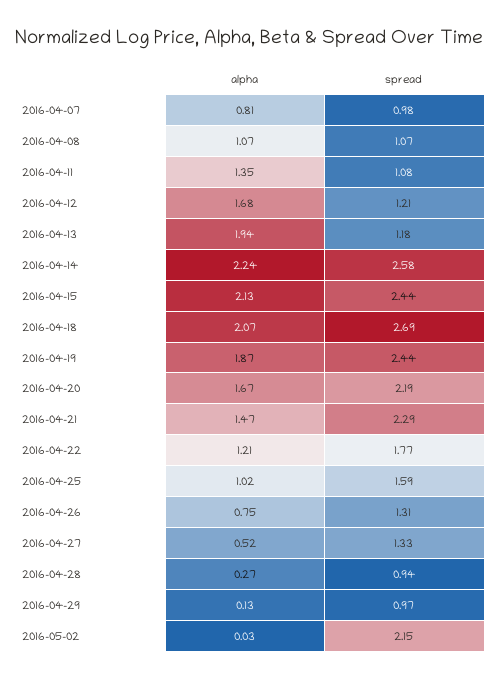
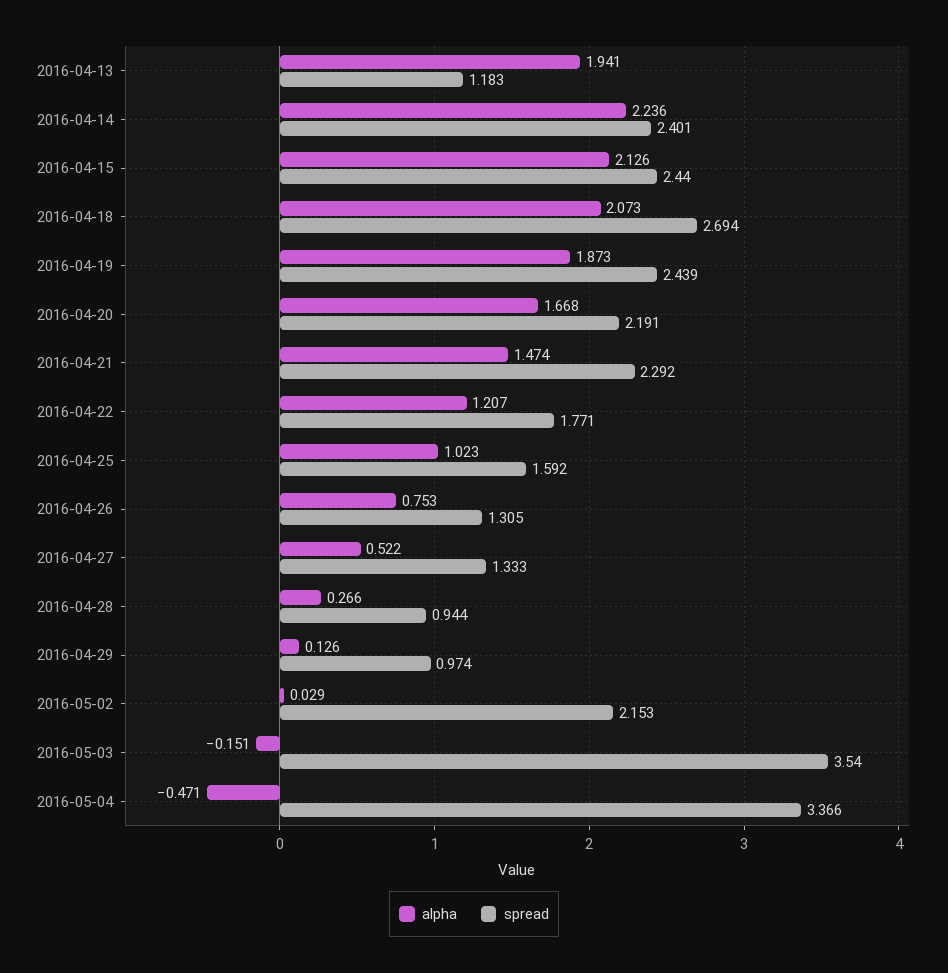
alpha, 2016-04-07: 0.81 -> none
spread, 2016-04-07: 0.98 -> none
alpha, 2016-04-08: 1.07 -> none
spread, 2016-04-08: 1.07 -> none
alpha, 2016-04-11: 1.35 -> none
spread, 2016-04-11: 1.08 -> none
alpha, 2016-04-12: 1.68 -> none
spread, 2016-04-12: 1.21 -> none
spread, 2016-04-14: 2.58 -> 2.401
alpha, 2016-05-03: none -> -0.151
spread, 2016-05-03: none -> 3.54
alpha, 2016-05-04: none -> -0.471
spread, 2016-05-04: none -> 3.366

